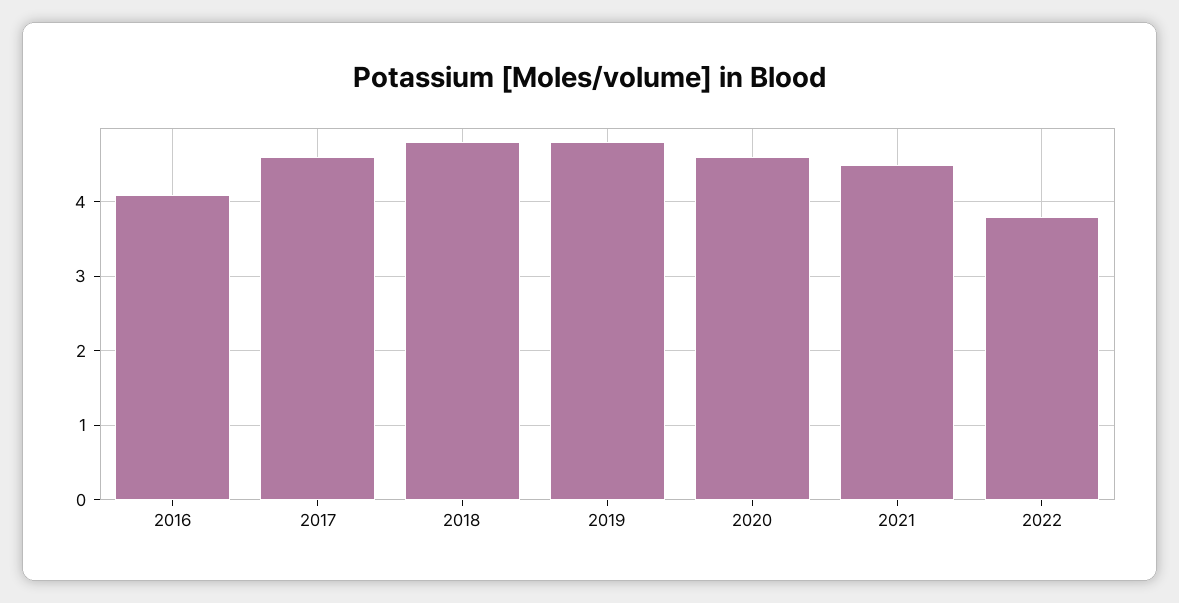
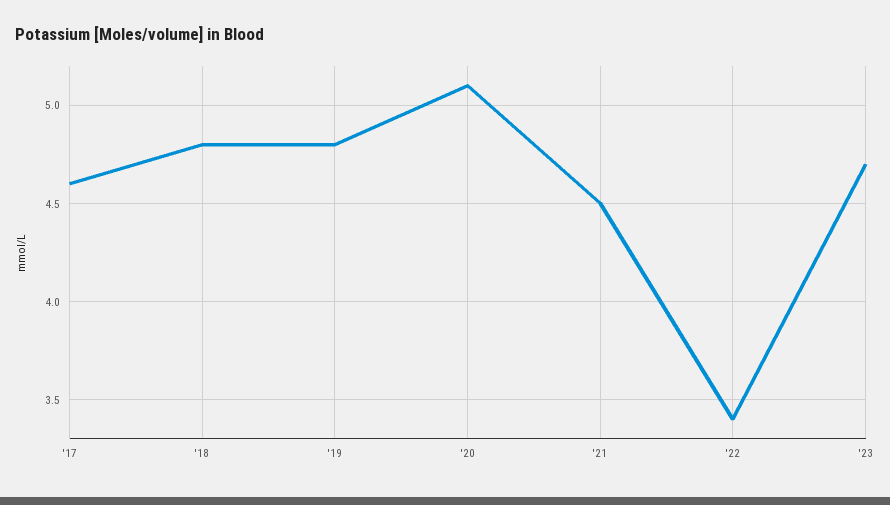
2016: 4.1 -> none
2020: 4.6 -> 5.1
2022: 3.8 -> 3.4
'23: none -> 4.7

